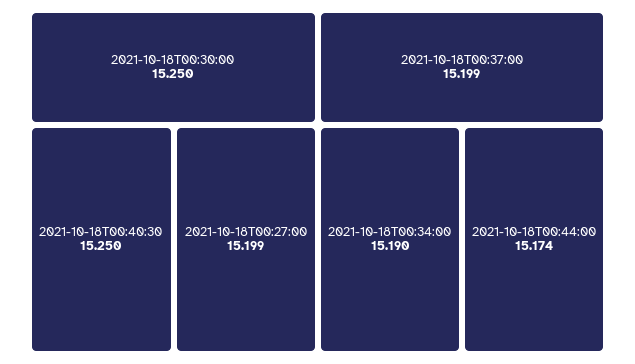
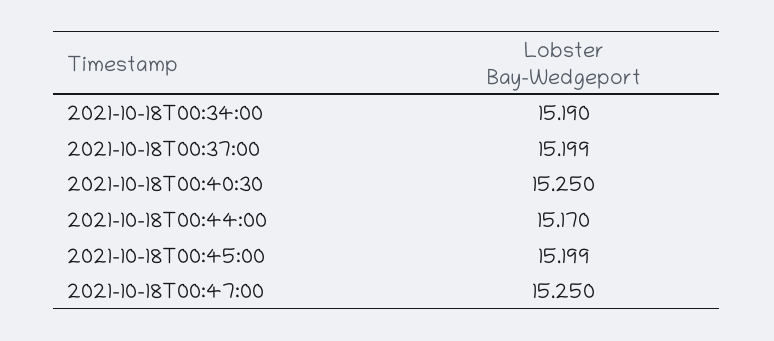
2021-10-18T00:30:00: 15.25 -> none
2021-10-18T00:27:00: 15.199 -> none
2021-10-18T00:44:00: 15.174 -> 15.17
2021-10-18T00:45:00: none -> 15.199
2021-10-18T00:47:00: none -> 15.25

